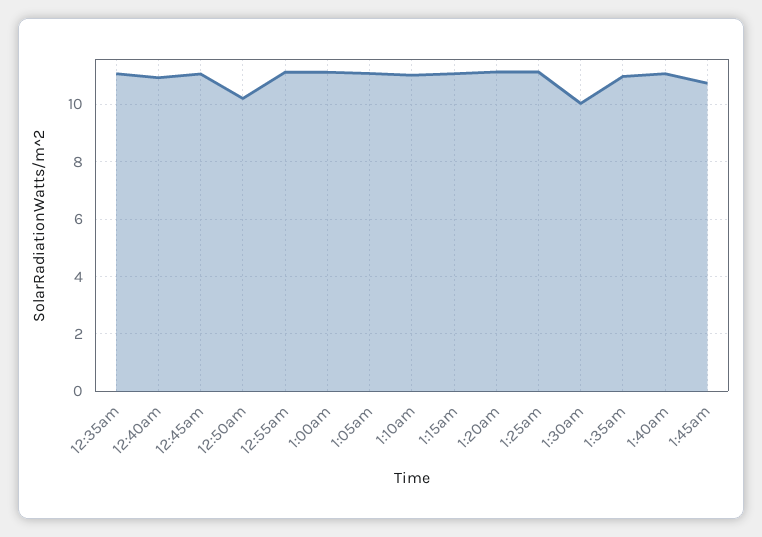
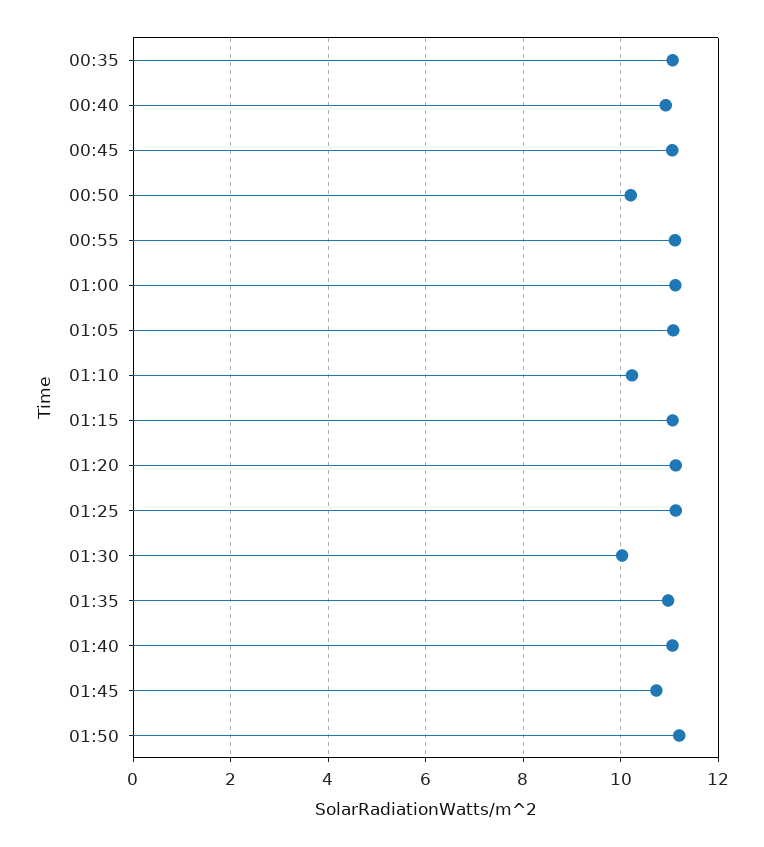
1:10am: 11 -> 10.2
01:50: none -> 11.2

